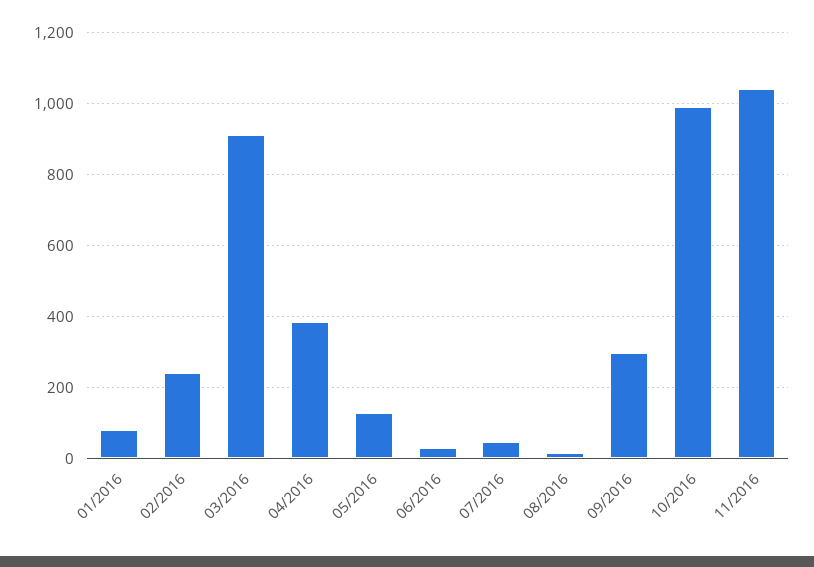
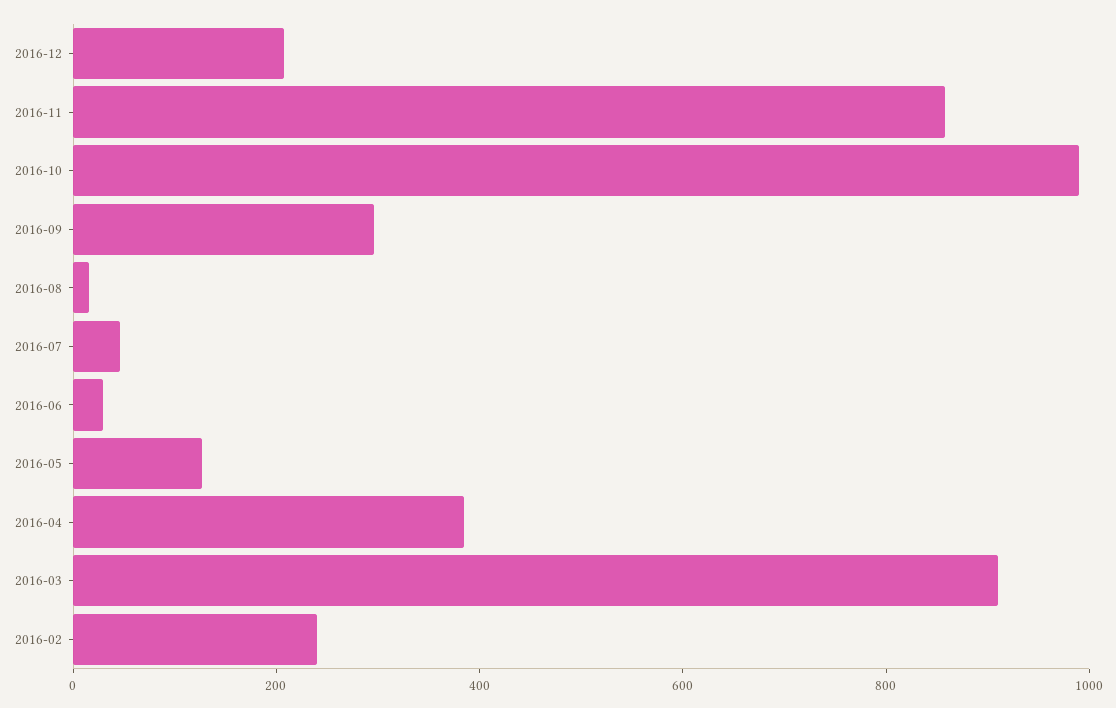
01/2016: 80 -> none
11/2016: 1040 -> 850
2016-12: none -> 200

